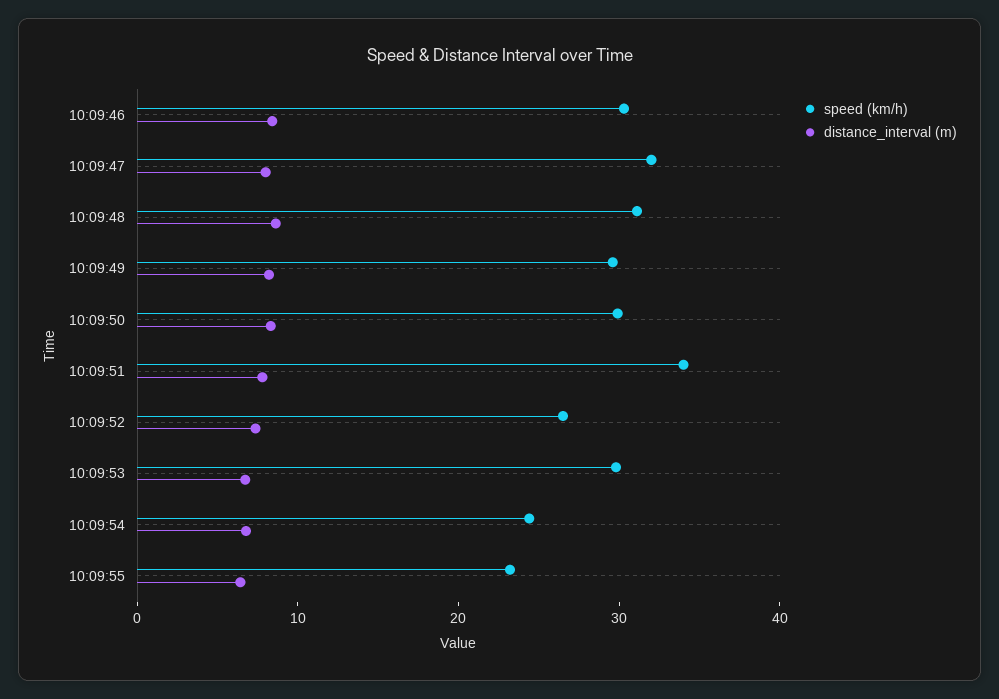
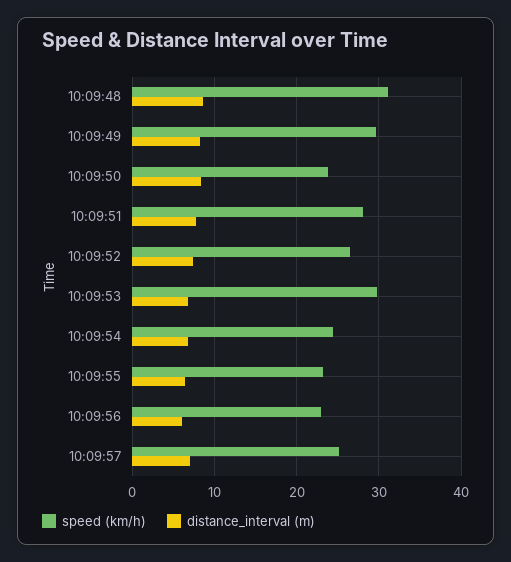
speed (km/h), 10:09:46: 30 -> none
distance_interval (m), 10:09:46: 8 -> none
speed (km/h), 10:09:47: 32 -> none
distance_interval (m), 10:09:47: 8 -> none
speed (km/h), 10:09:50: 30 -> 24
speed (km/h), 10:09:51: 34 -> 28
speed (km/h), 10:09:56: none -> 23
distance_interval (m), 10:09:56: none -> 6
speed (km/h), 10:09:57: none -> 25
distance_interval (m), 10:09:57: none -> 7

